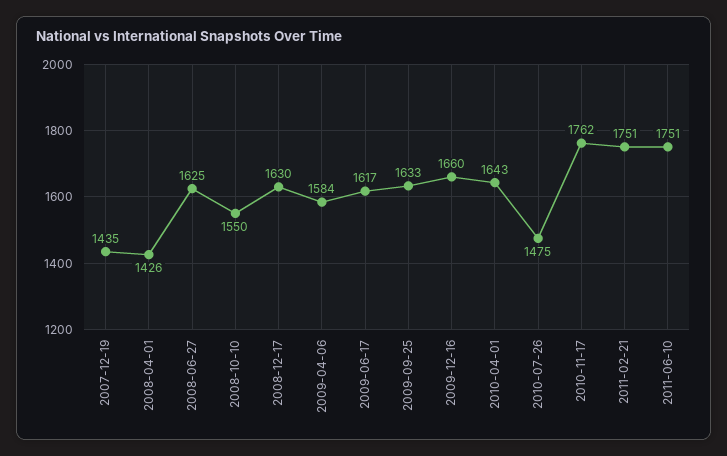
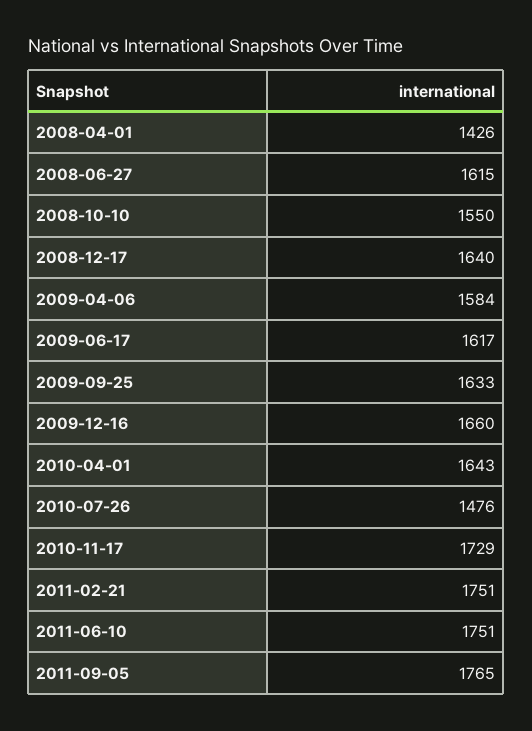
2007-12-19: 1435 -> none
2008-06-27: 1625 -> 1615
2008-12-17: 1630 -> 1640
2010-07-26: 1475 -> 1476
2010-11-17: 1762 -> 1729
2011-09-05: none -> 1765

